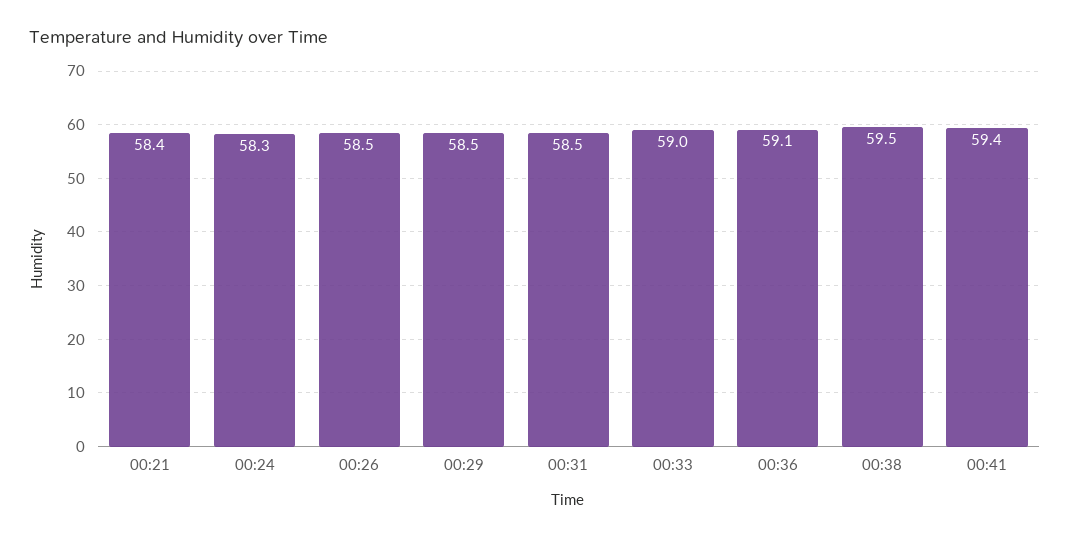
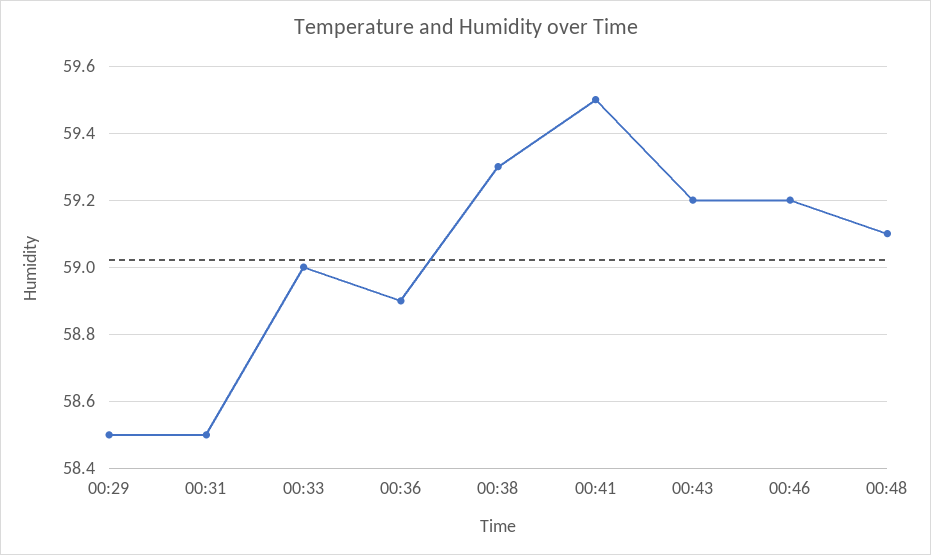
00:21: 58.4 -> none
00:24: 58.3 -> none
00:26: 58.5 -> none
00:36: 59.1 -> 58.9
00:38: 59.5 -> 59.3
00:41: 59.4 -> 59.5
00:43: none -> 59.2
00:46: none -> 59.2
00:48: none -> 59.1

